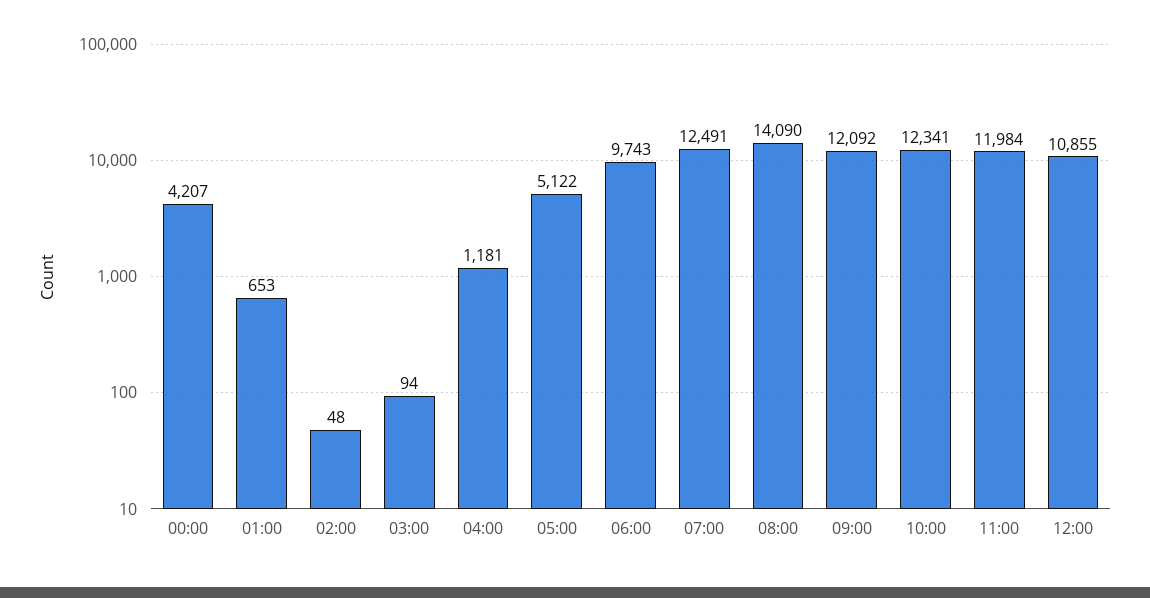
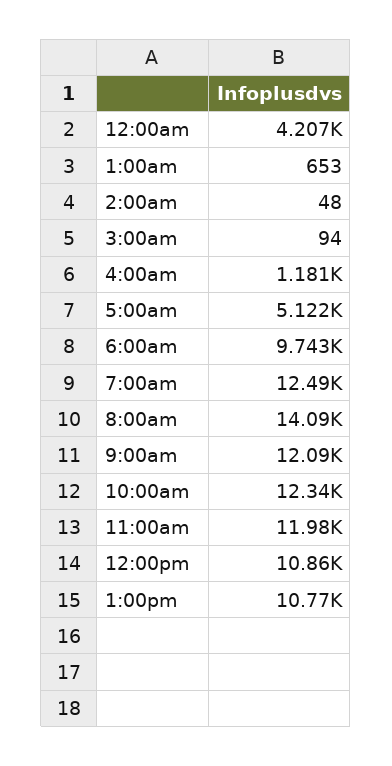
1:00pm: none -> 10770

